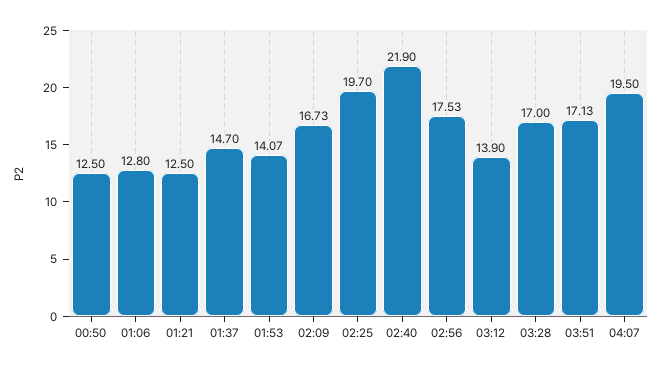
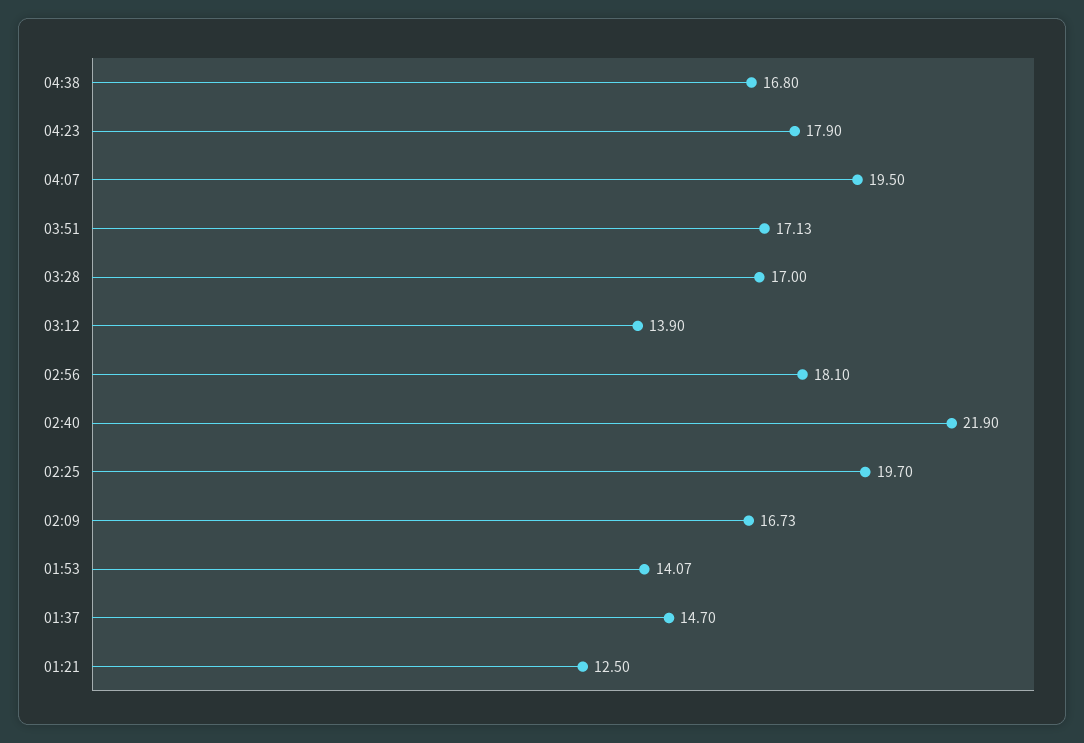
00:50: 12.5 -> none
01:06: 12.8 -> none
02:56: 17.53 -> 18.1
04:38: none -> 16.8
04:23: none -> 17.9

